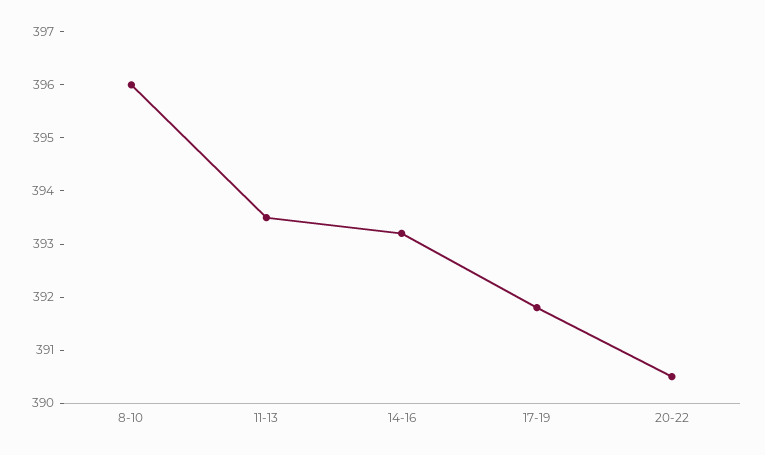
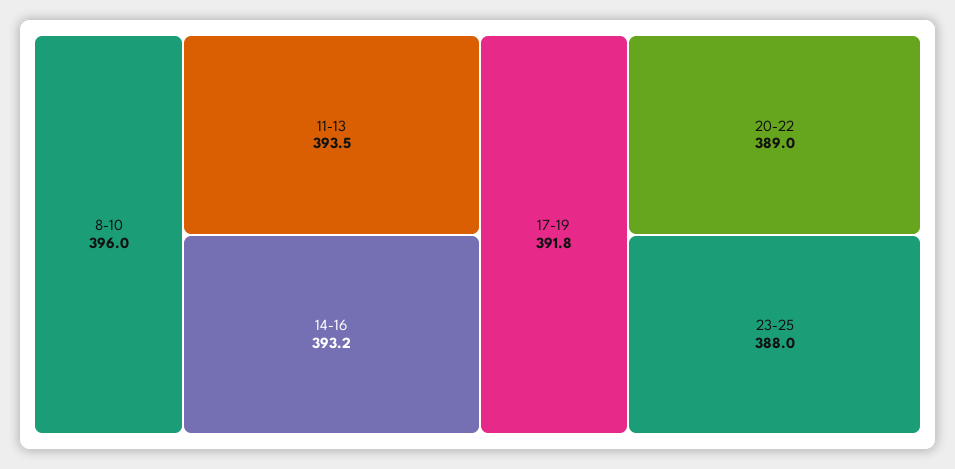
20-22: 390.5 -> 389
23-25: none -> 388

